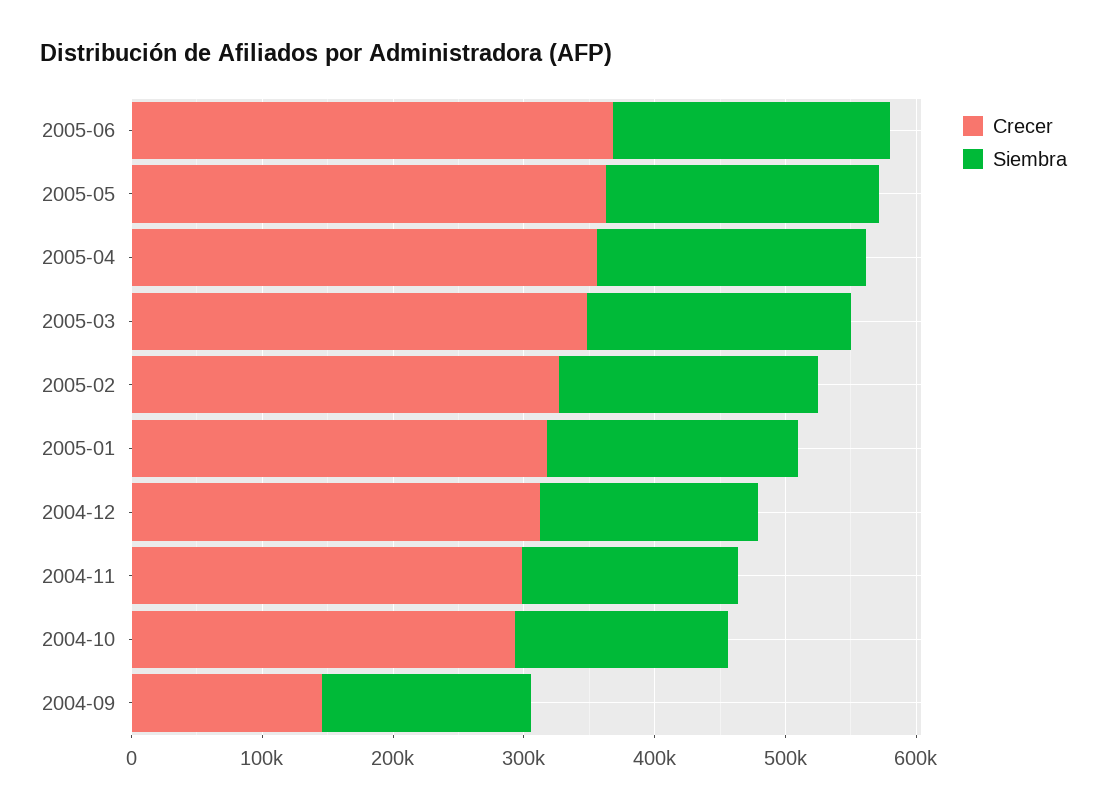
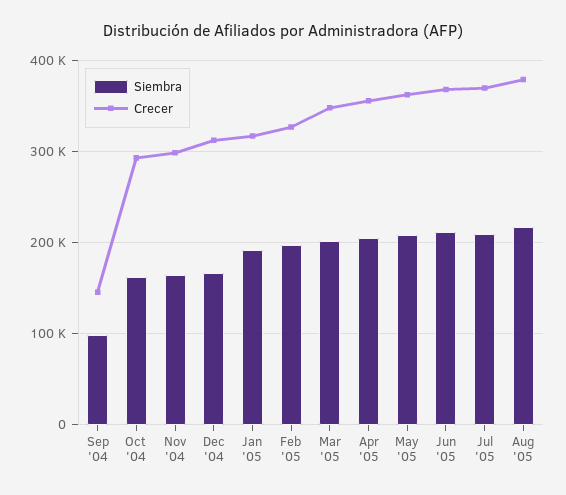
Siembra, 2004-09: 160000 -> 100000
Siembra, Jul '05: none -> 210000
Crecer, Jul '05: none -> 370000
Siembra, Aug '05: none -> 220000
Crecer, Aug '05: none -> 380000

